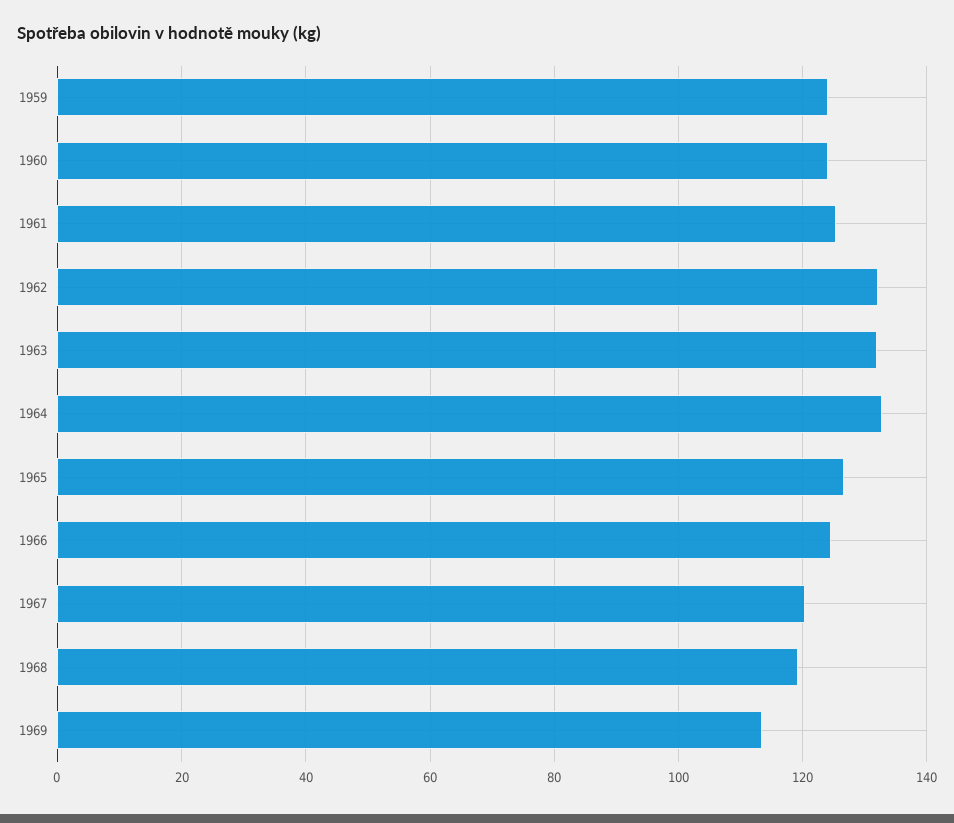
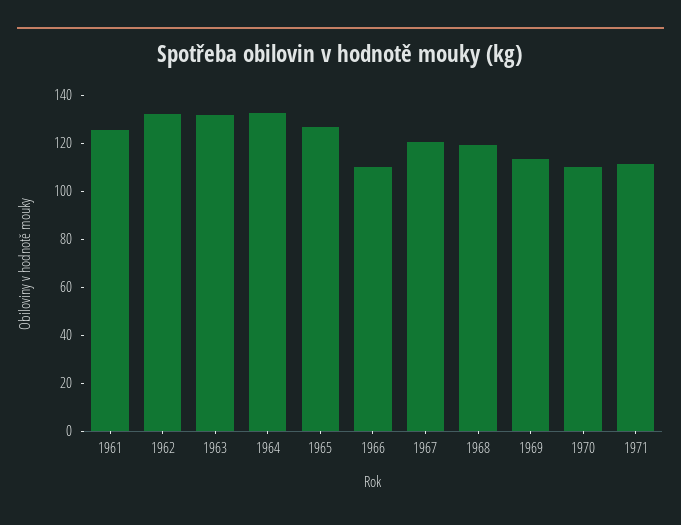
1959: 124 -> none
1960: 124 -> none
1966: 124 -> 110
1970: none -> 110
1971: none -> 110

